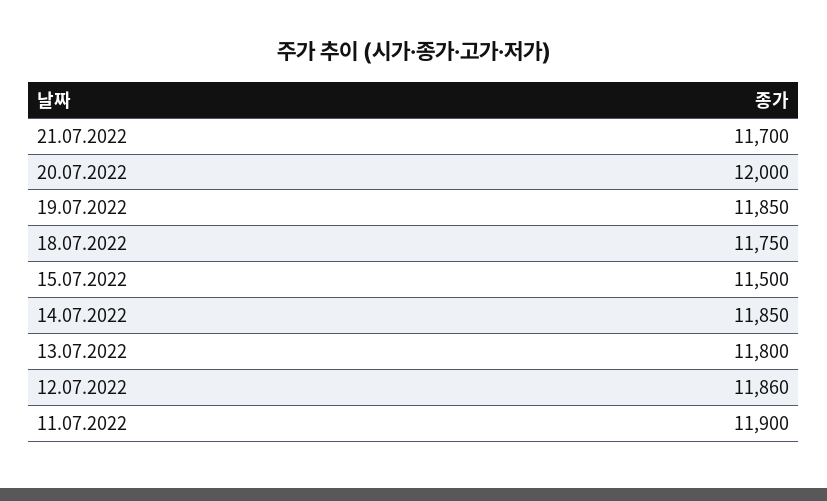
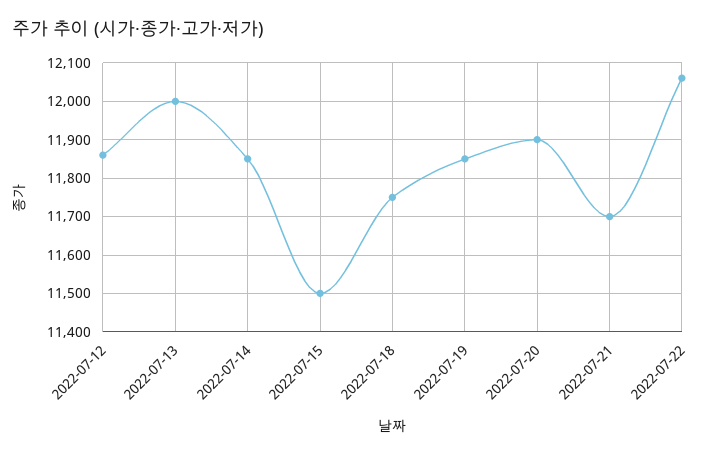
20.07.2022: 12000 -> 11900
13.07.2022: 11800 -> 12000
11.07.2022: 11900 -> none
2022-07-22: none -> 12060

